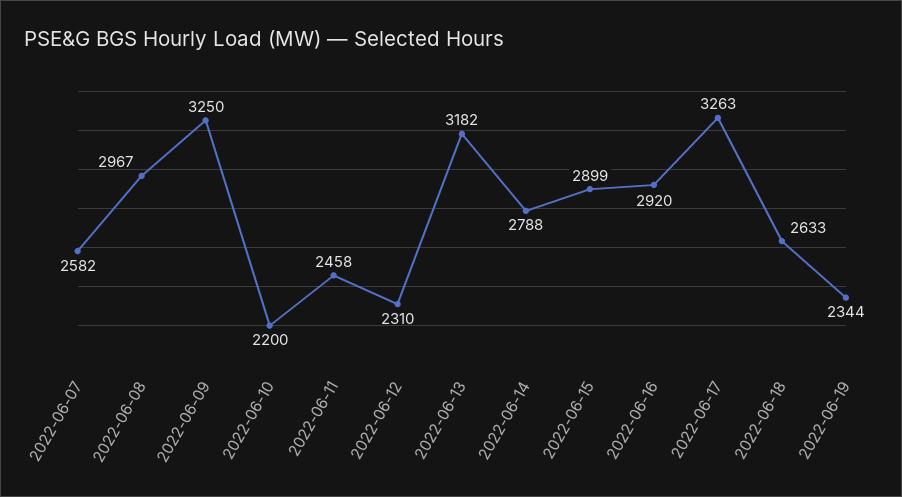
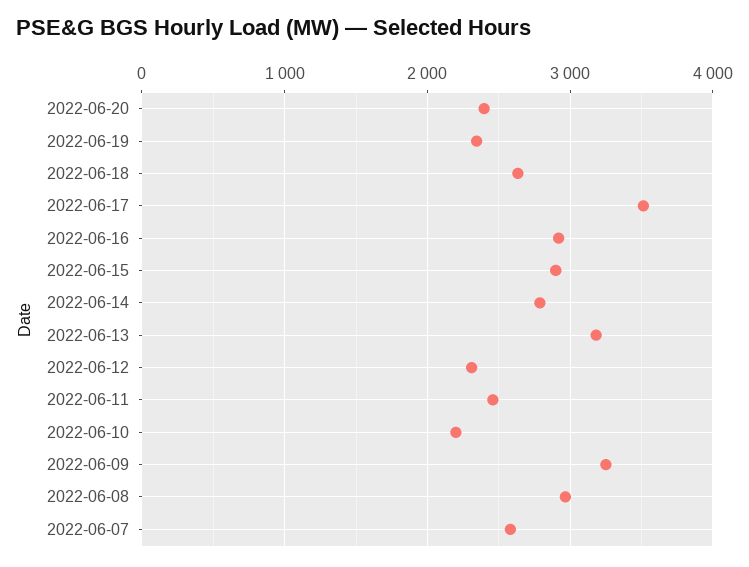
2022-06-17: 3263 -> 3500
2022-06-20: none -> 2400

